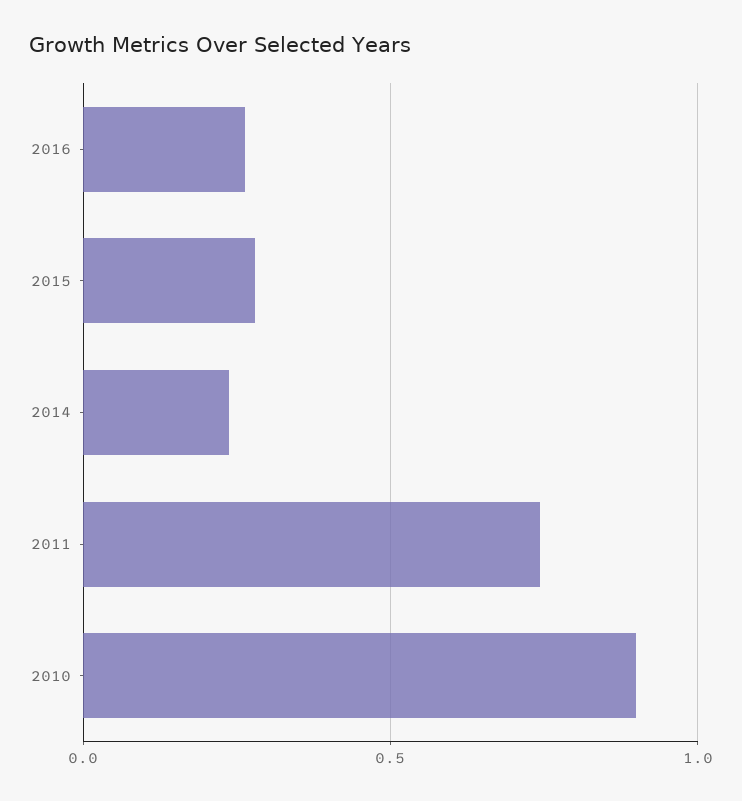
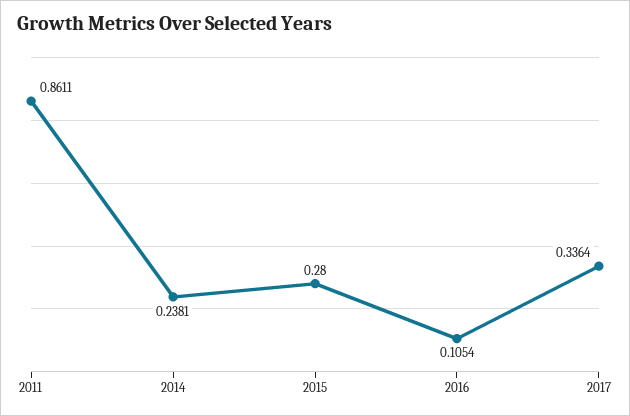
2016: 0.25 -> 0.1054
2011: 0.75 -> 0.8611
2010: 0.9 -> none
2017: none -> 0.3364

